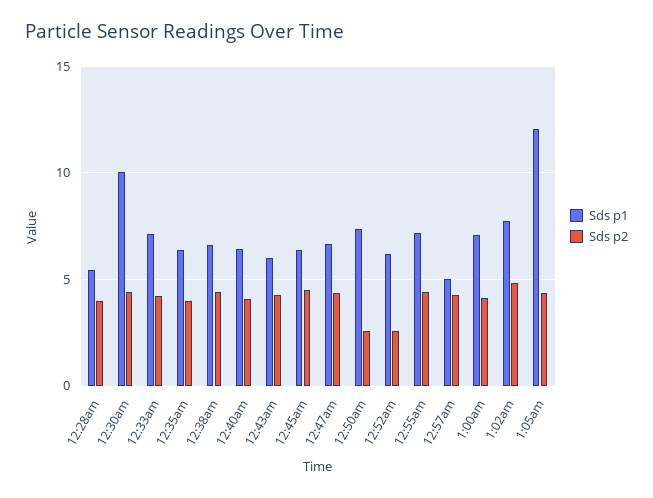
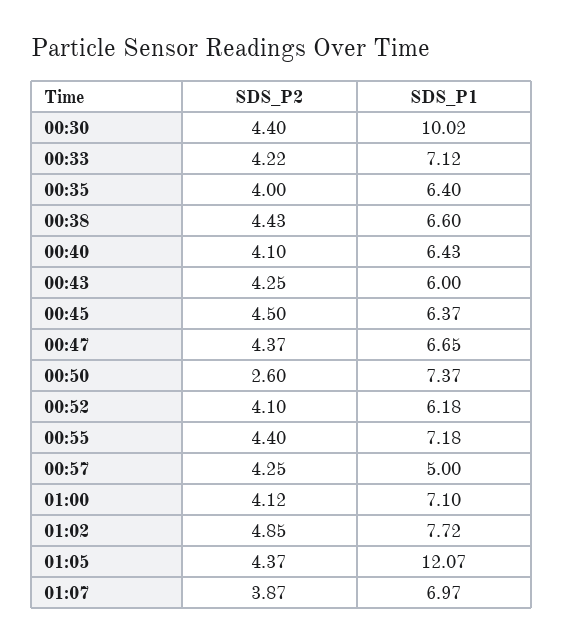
Sds p1, 12:28am: 5.5 -> none
Sds p2, 12:28am: 4 -> none
Sds p2, 12:52am: 2.5 -> 4.1
Sds p2, 01:07: none -> 3.87
Sds p1, 01:07: none -> 6.97

